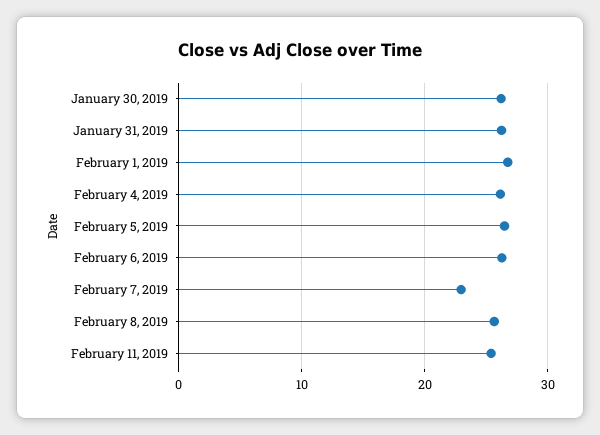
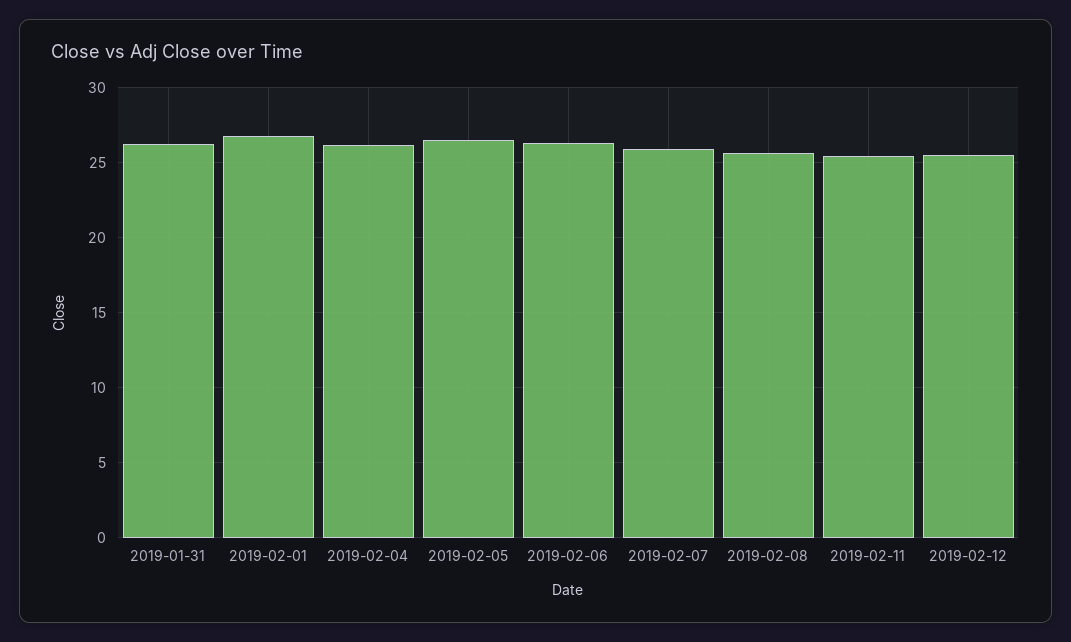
January 30, 2019: 26 -> none
February 7, 2019: 23 -> 26
2019-02-12: none -> 25.5

